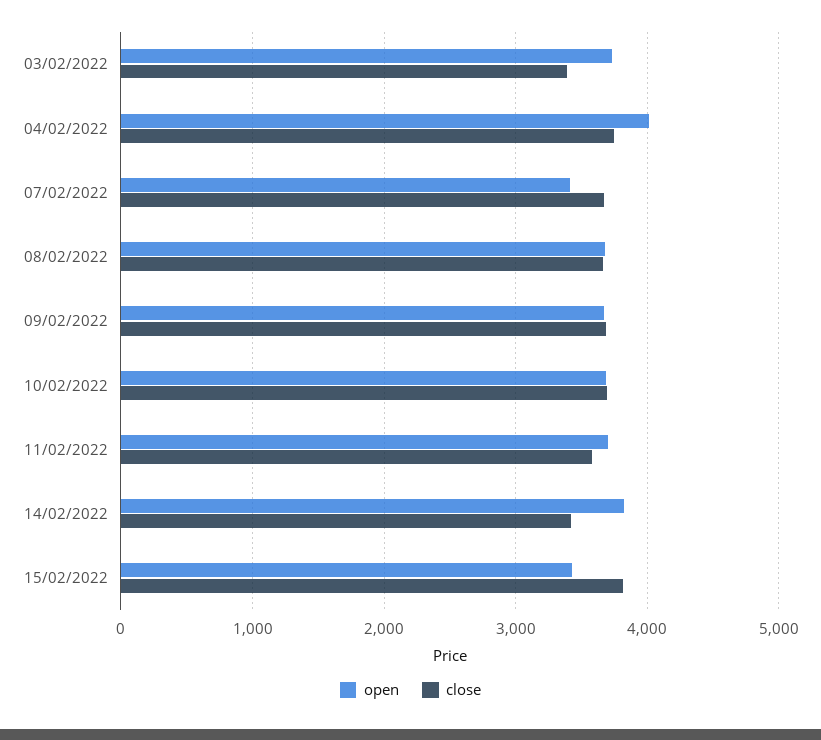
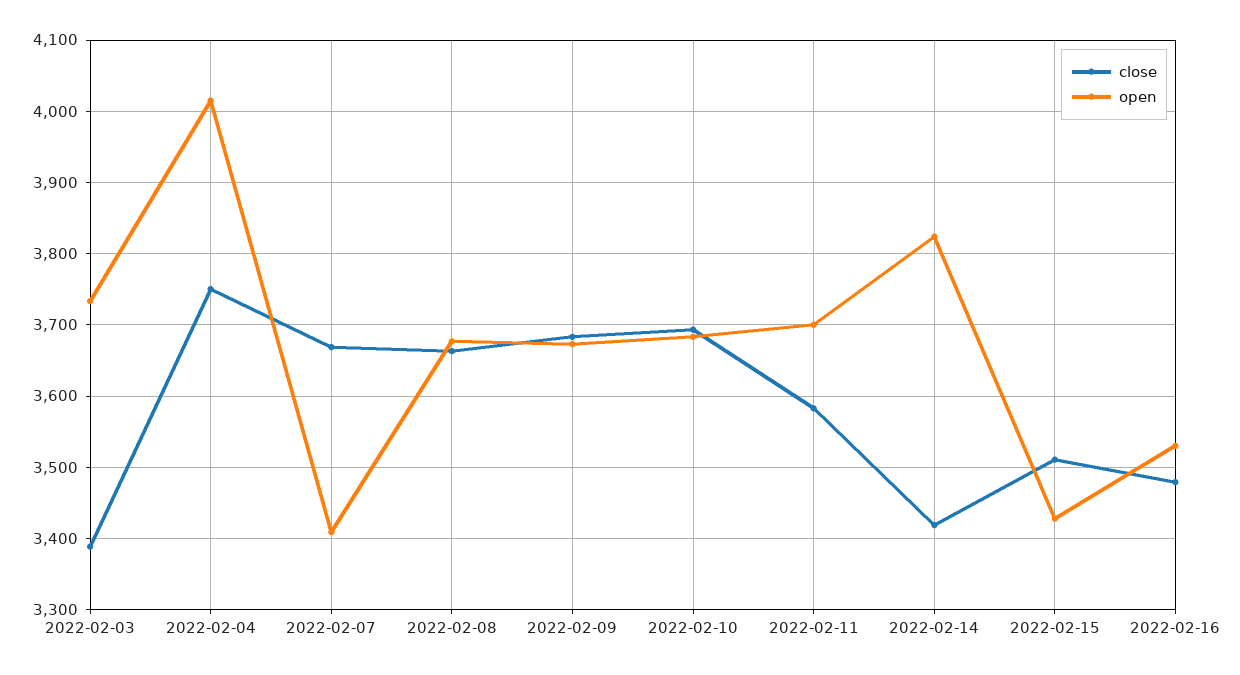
close, 15/02/2022: 3800 -> 3510
close, 2022-02-16: none -> 3480
open, 2022-02-16: none -> 3530

